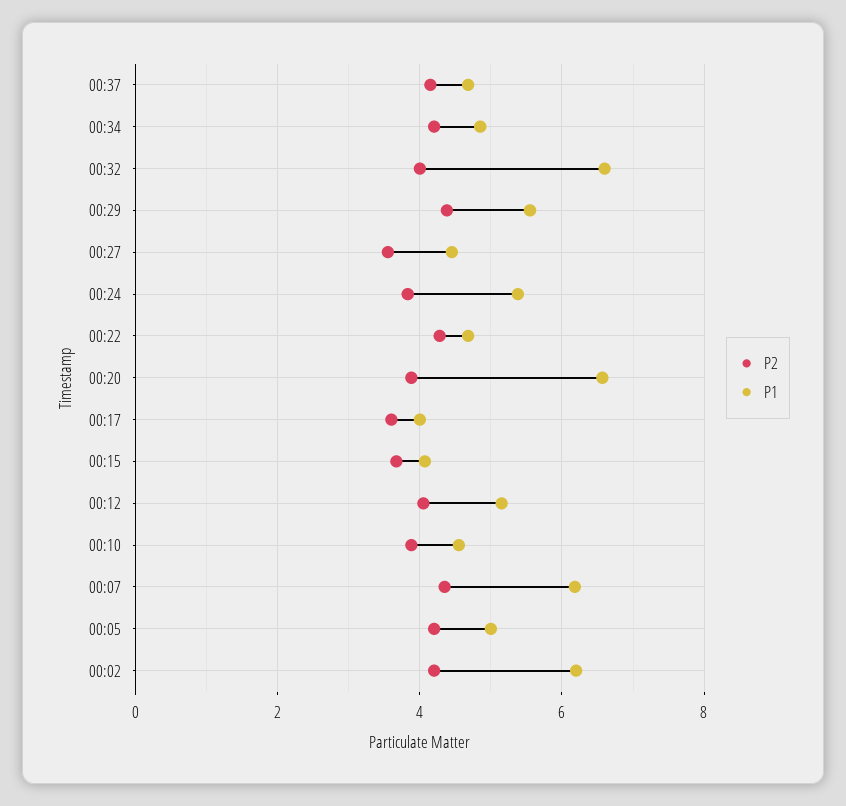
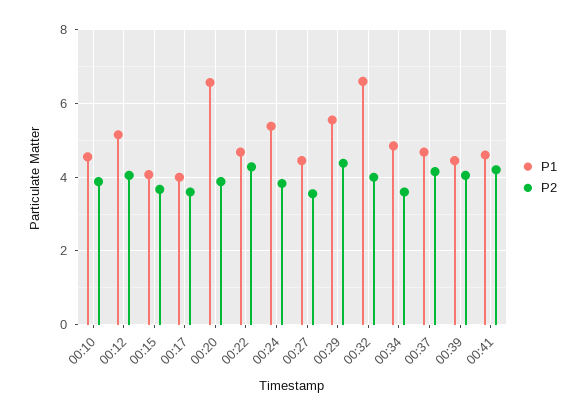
P2, 00:34: 4.2 -> 3.6
P2, 00:07: 4.4 -> none
P1, 00:07: 6.2 -> none
P2, 00:05: 4.2 -> none
P1, 00:05: 5 -> none
P2, 00:02: 4.2 -> none
P1, 00:02: 6.2 -> none
P1, 00:39: none -> 4.4
P2, 00:39: none -> 4
P1, 00:41: none -> 4.6
P2, 00:41: none -> 4.2

